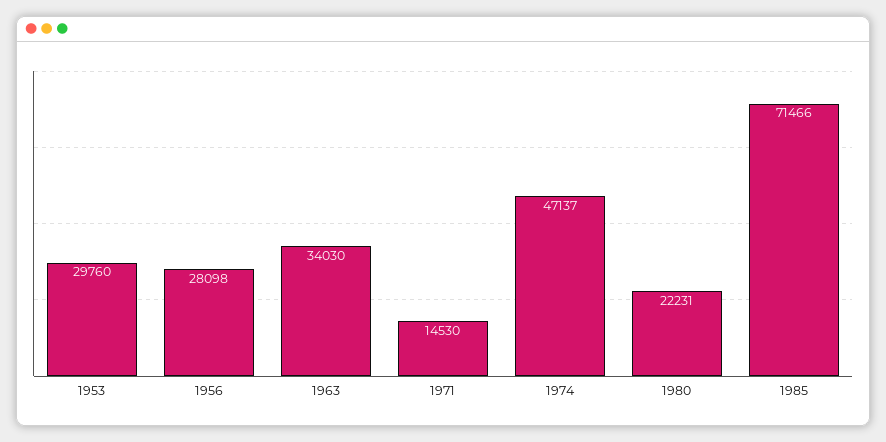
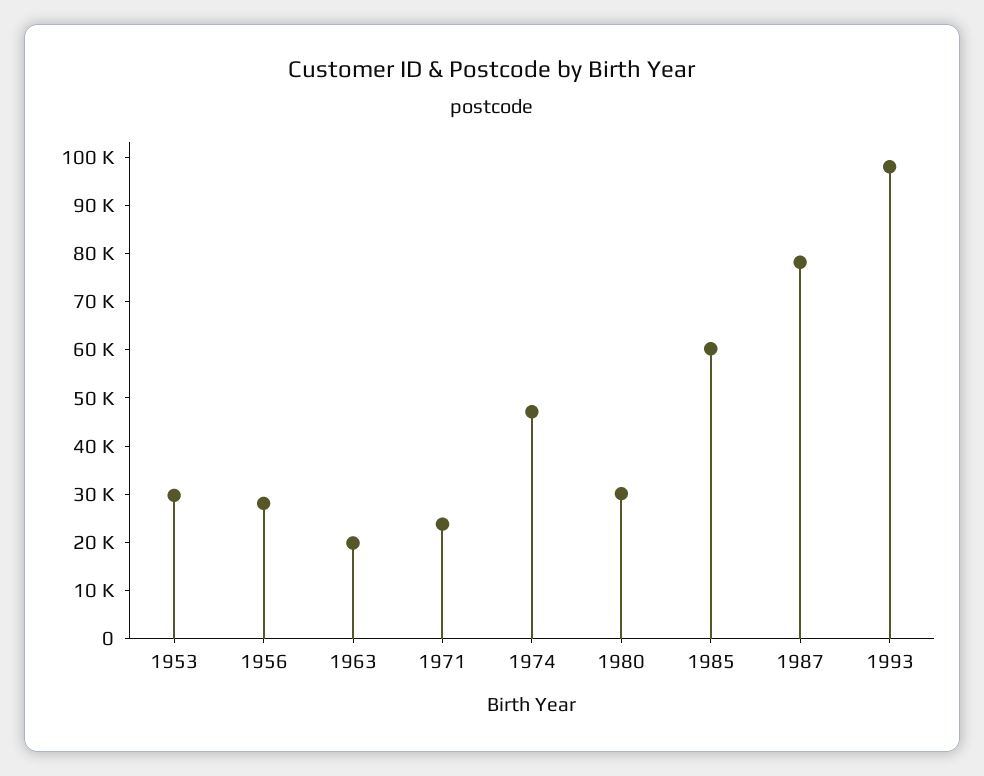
1963: 34030 -> 20000
1971: 14530 -> 24000
1980: 22231 -> 30000
1985: 71466 -> 60000
1987: none -> 78000
1993: none -> 98000

